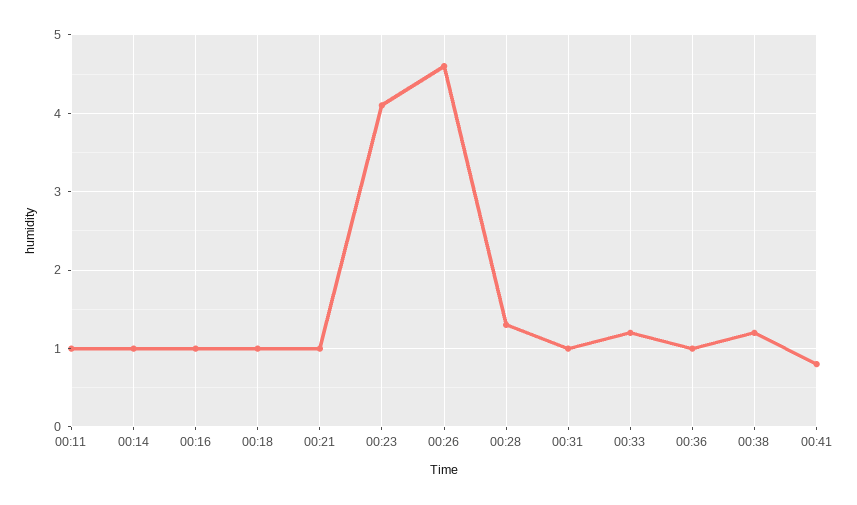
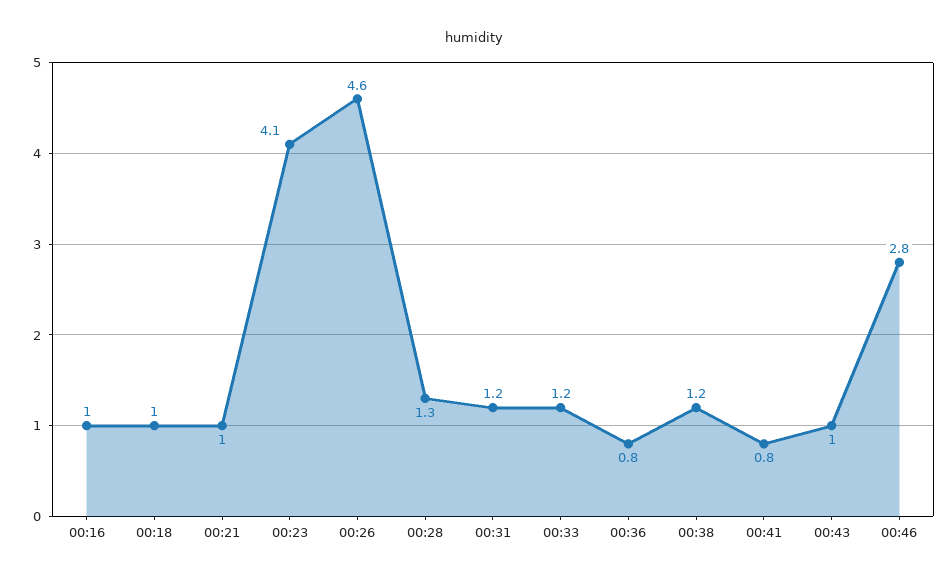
00:11: 1 -> none
00:14: 1 -> none
00:31: 1 -> 1.2
00:36: 1 -> 0.8
00:43: none -> 1
00:46: none -> 2.8

